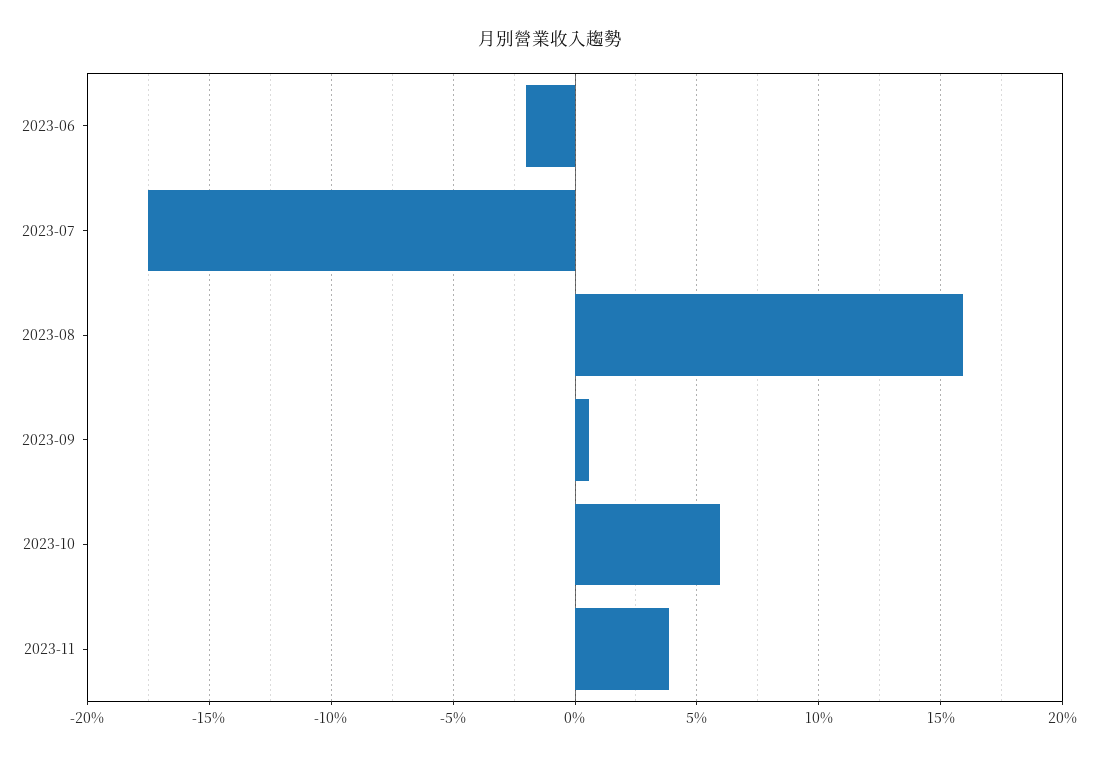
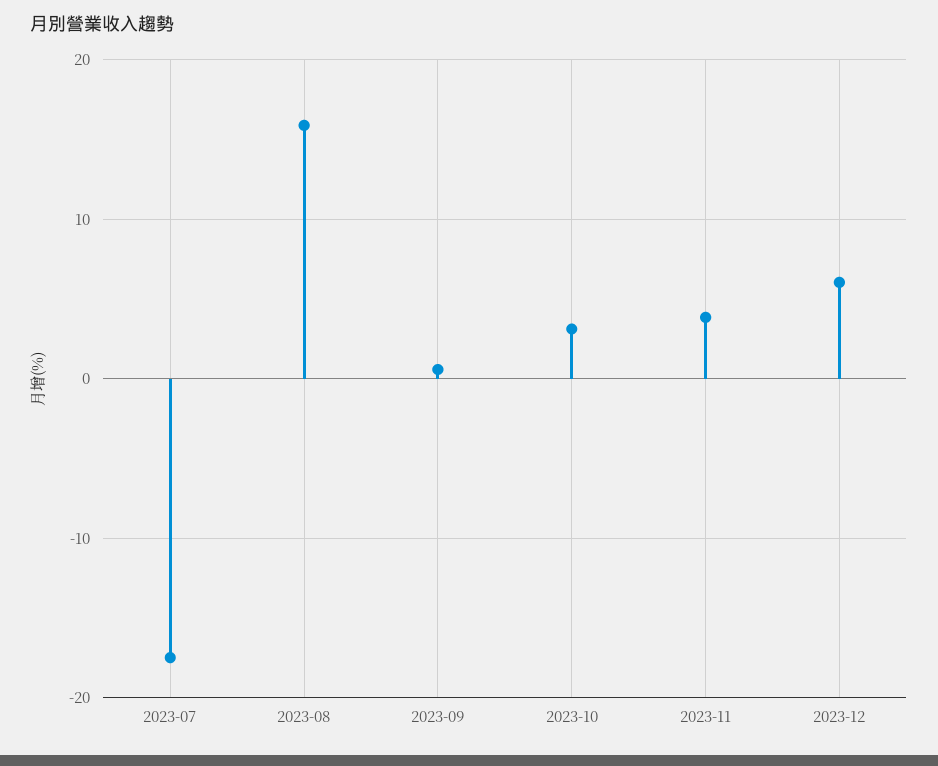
2023-06: -2 -> none
2023-10: 6 -> 3
2023-12: none -> 6

